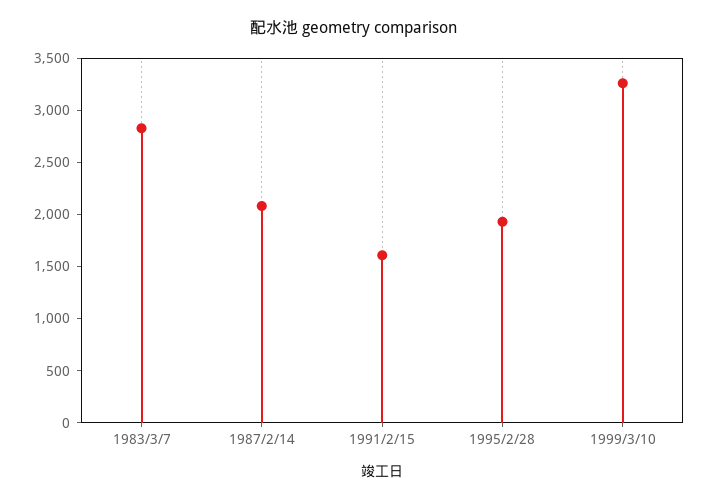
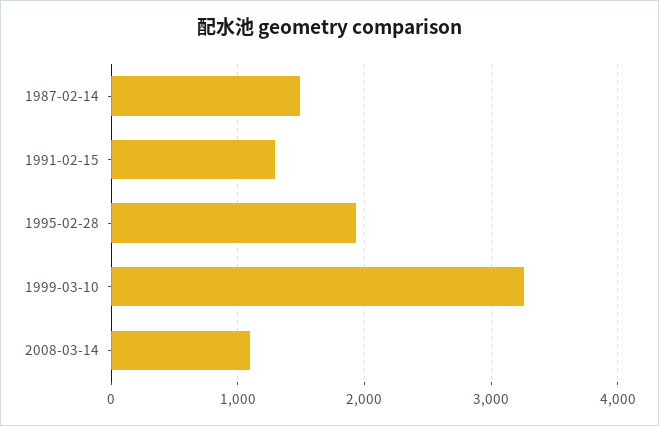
1983/3/7: 2800 -> none
1987/2/14: 2100 -> 1500
1991/2/15: 1600 -> 1300
2008-03-14: none -> 1100

